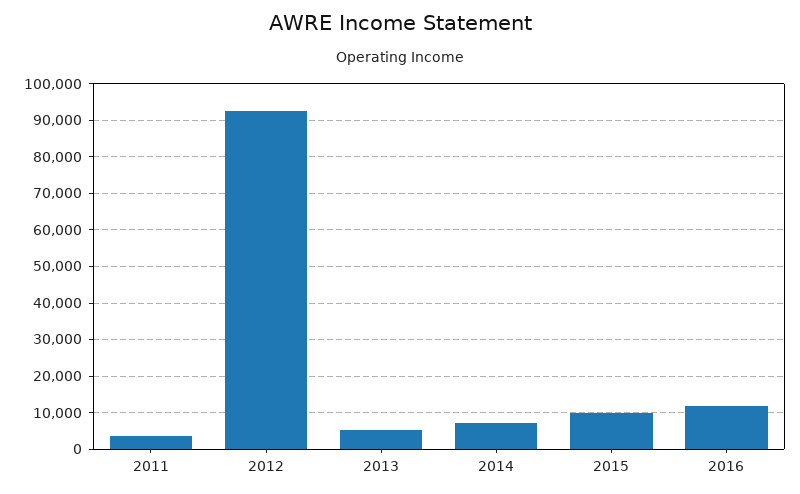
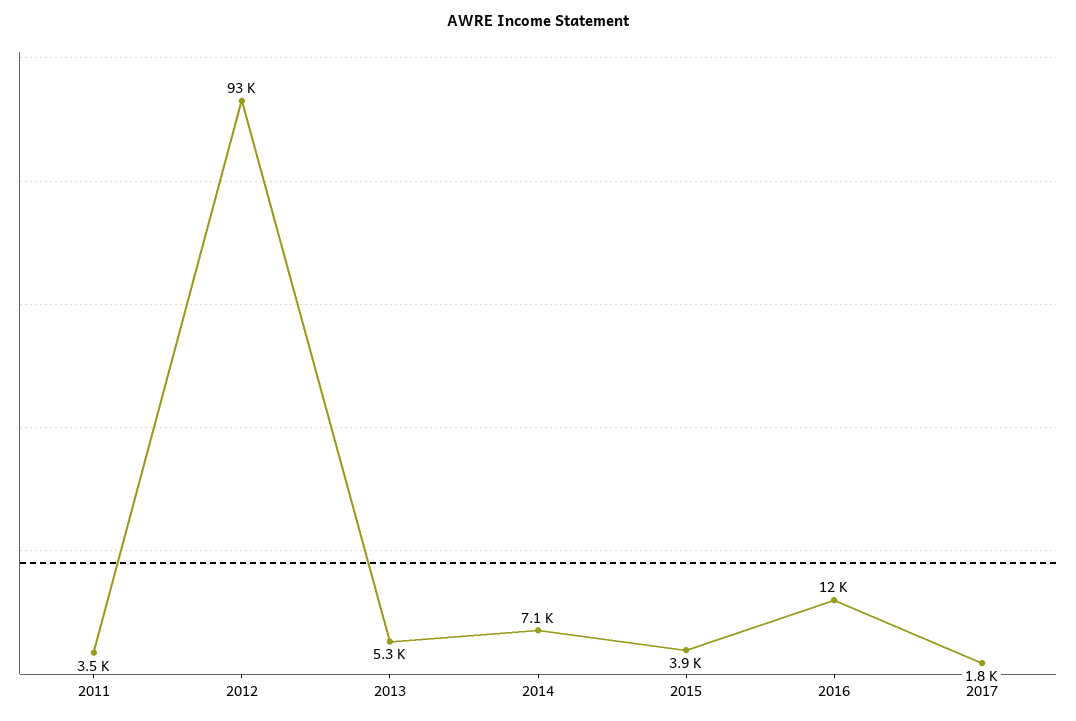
2015: 10000 -> 3900
2017: none -> 1800

